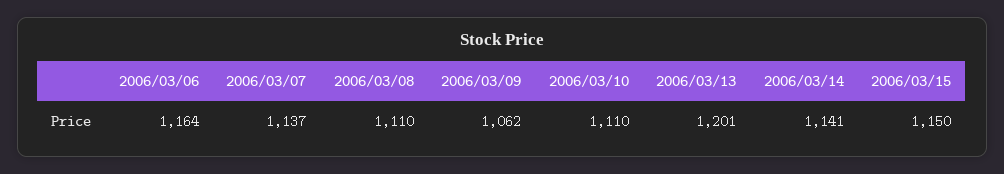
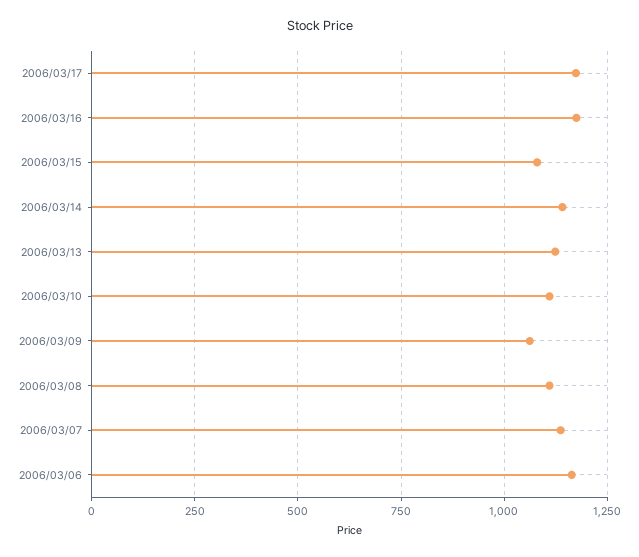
2006/03/13: 1201 -> 1125
2006/03/15: 1150 -> 1075
2006/03/17: none -> 1175
2006/03/16: none -> 1175

